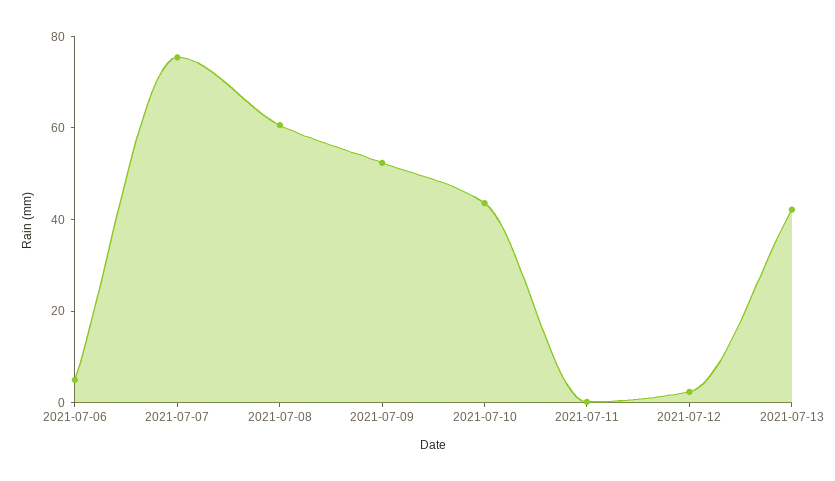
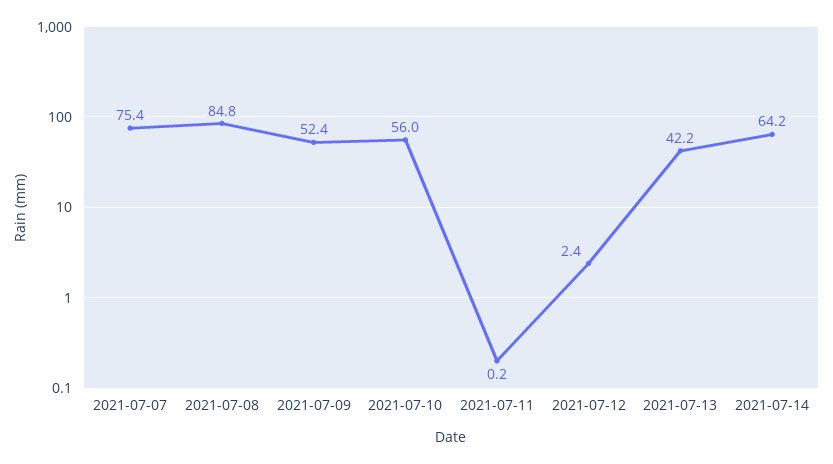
2021-07-06: 5 -> none
2021-07-08: 60 -> 84.8
2021-07-10: 45 -> 56
2021-07-14: none -> 64.2

